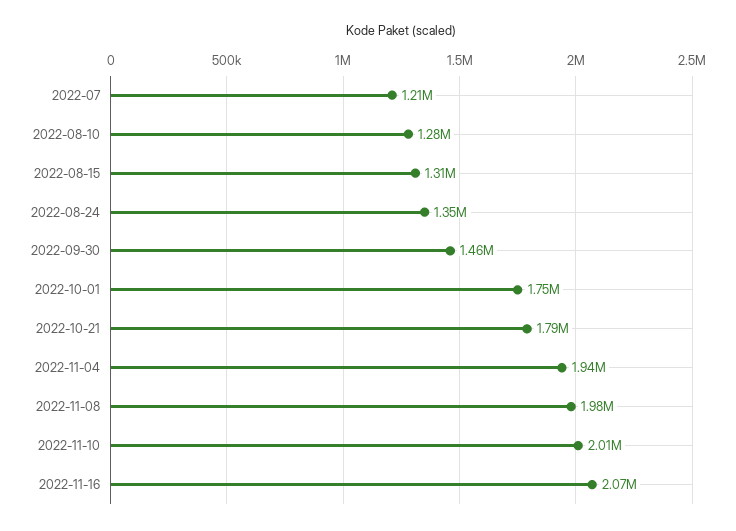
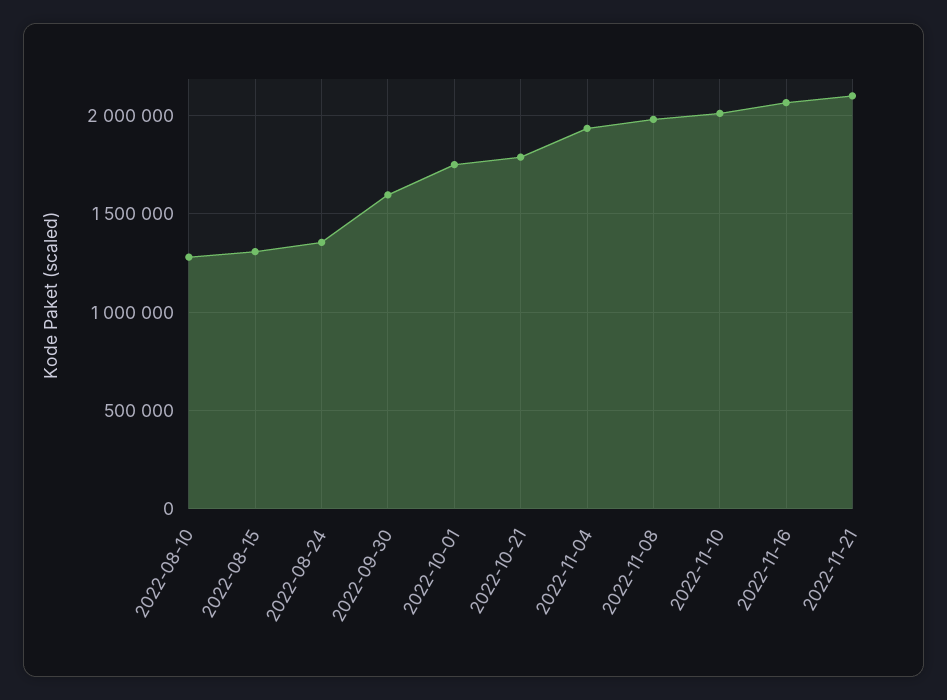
2022-07: 1210000 -> none
2022-09-30: 1460000 -> 1600000
2022-11-21: none -> 2100000

